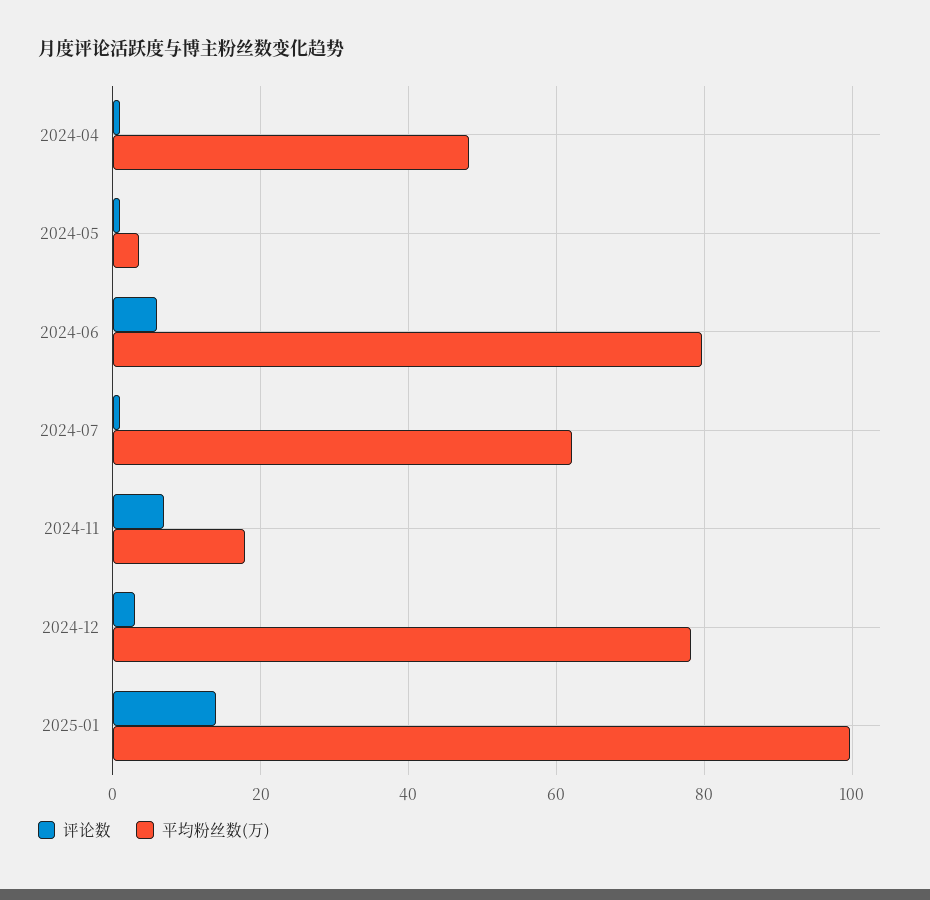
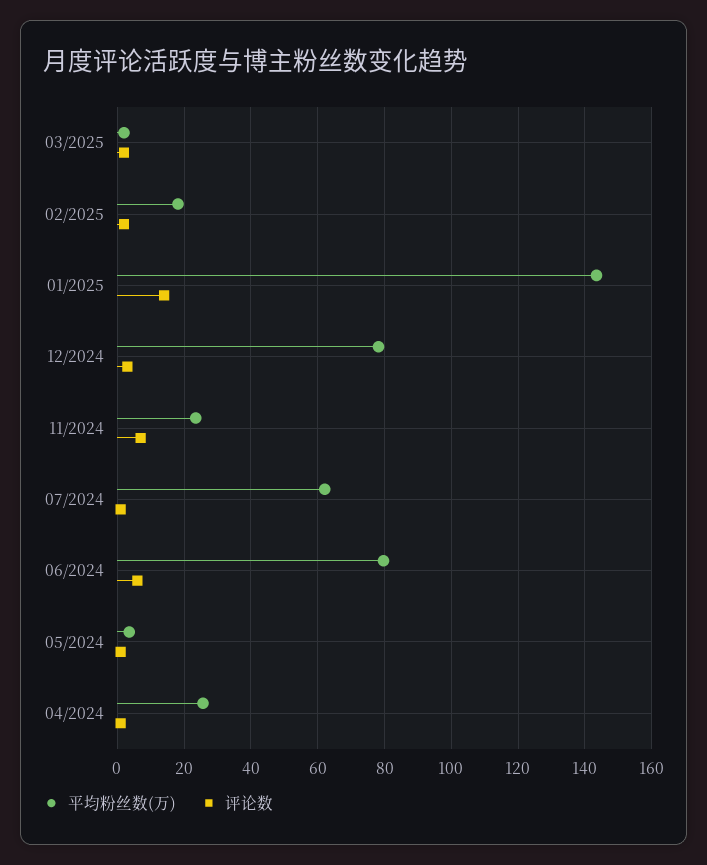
平均粉丝数(万), 2024-04: 48 -> 26
平均粉丝数(万), 2024-11: 18 -> 24
平均粉丝数(万), 2025-01: 100 -> 144
平均粉丝数(万), 03/2025: none -> 2
评论数, 03/2025: none -> 2
平均粉丝数(万), 02/2025: none -> 18
评论数, 02/2025: none -> 2

